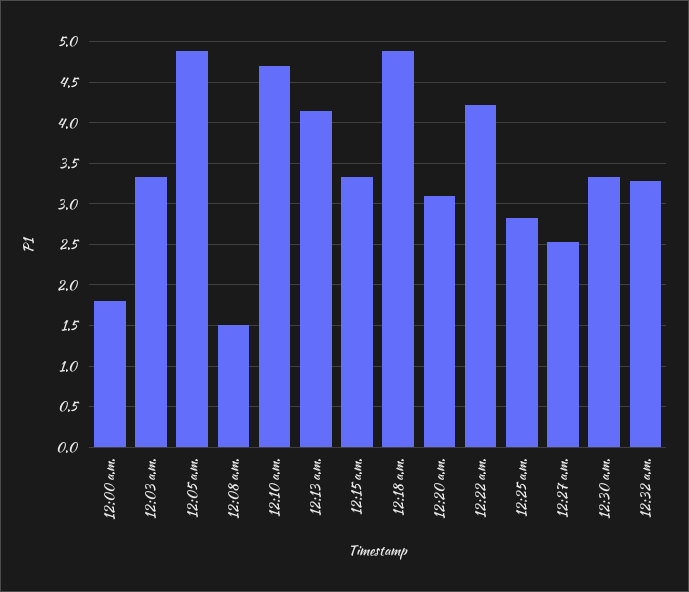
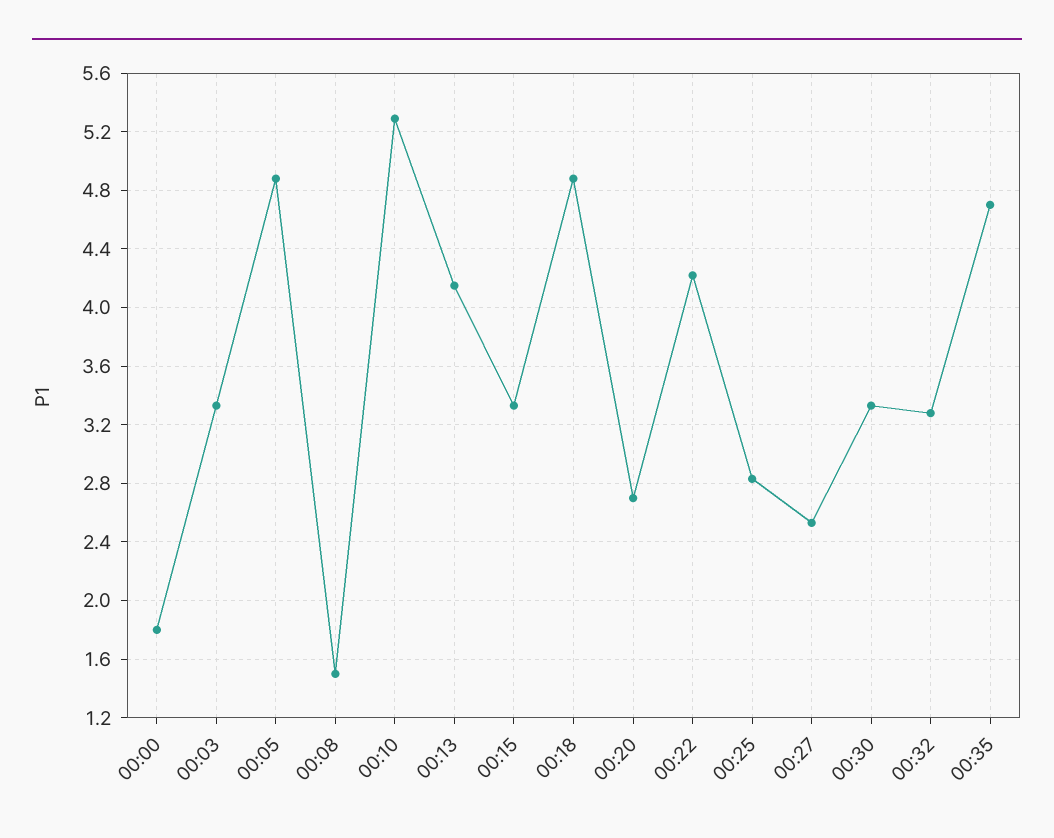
12:10 a.m.: 4.7 -> 5.3
12:20 a.m.: 3.1 -> 2.7
00:35: none -> 4.7

